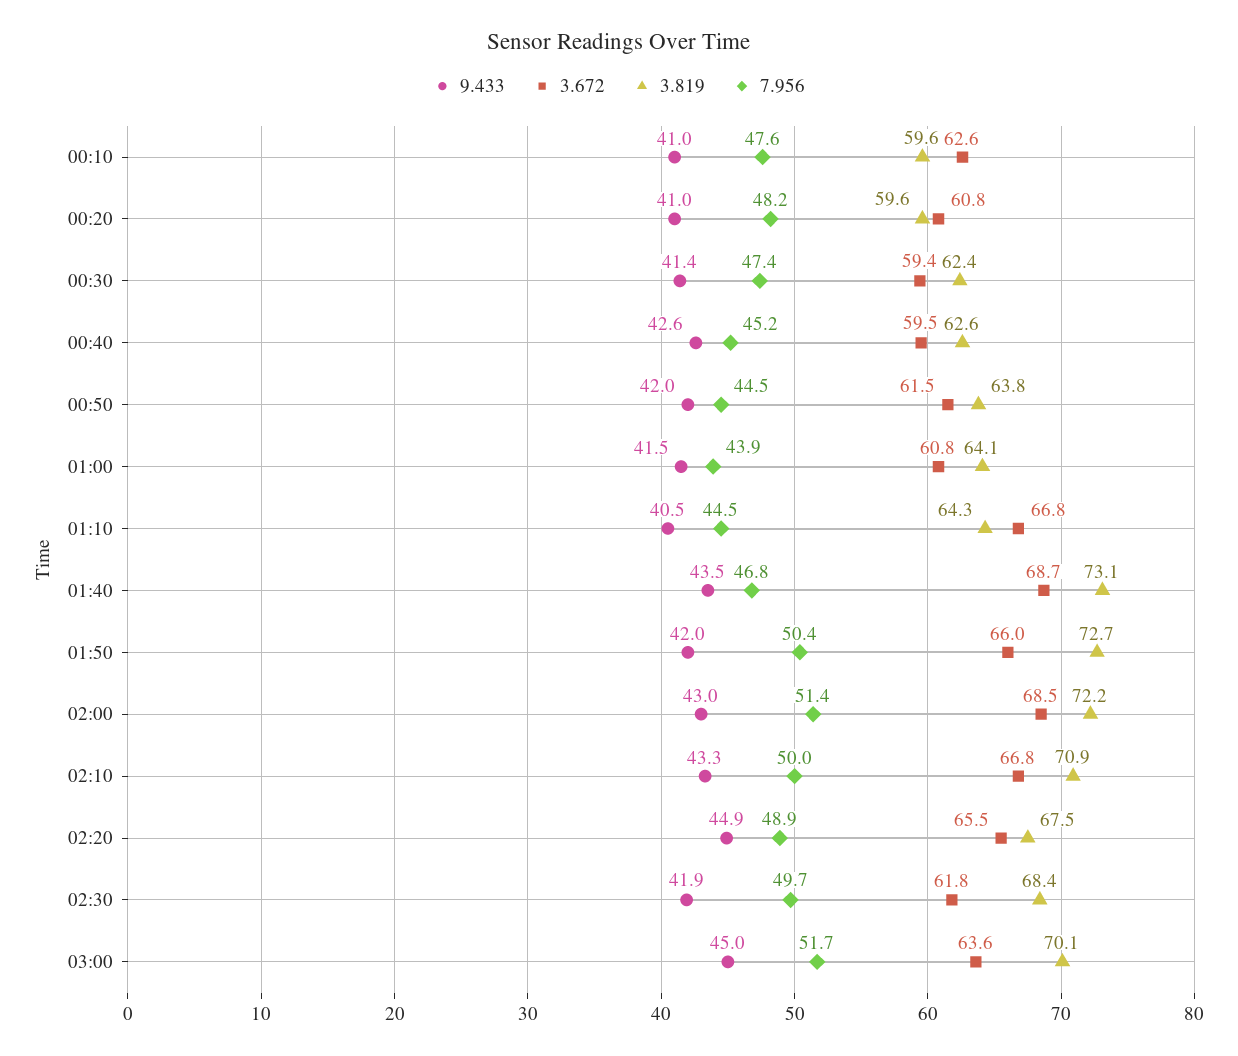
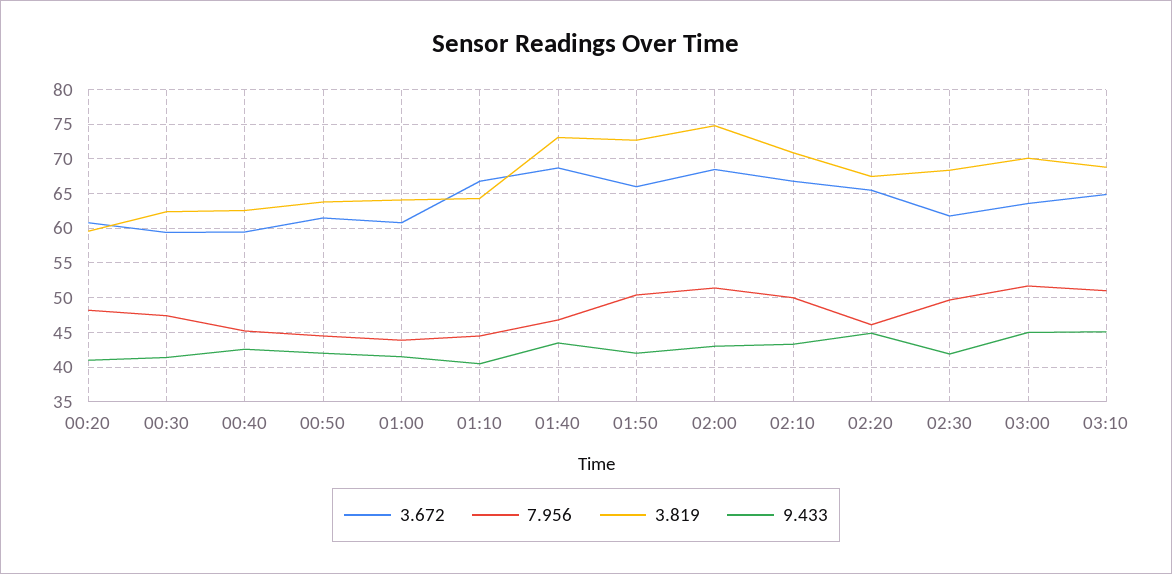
9.433, 00:10: 41 -> none
3.672, 00:10: 62.6 -> none
3.819, 00:10: 59.6 -> none
7.956, 00:10: 47.6 -> none
3.819, 02:00: 72.2 -> 75
7.956, 02:20: 48.9 -> 46
3.672, 03:10: none -> 65
7.956, 03:10: none -> 51
3.819, 03:10: none -> 69
9.433, 03:10: none -> 45

